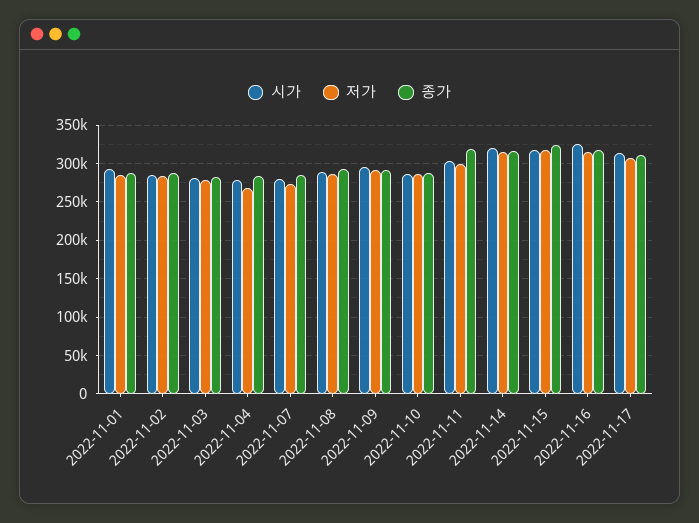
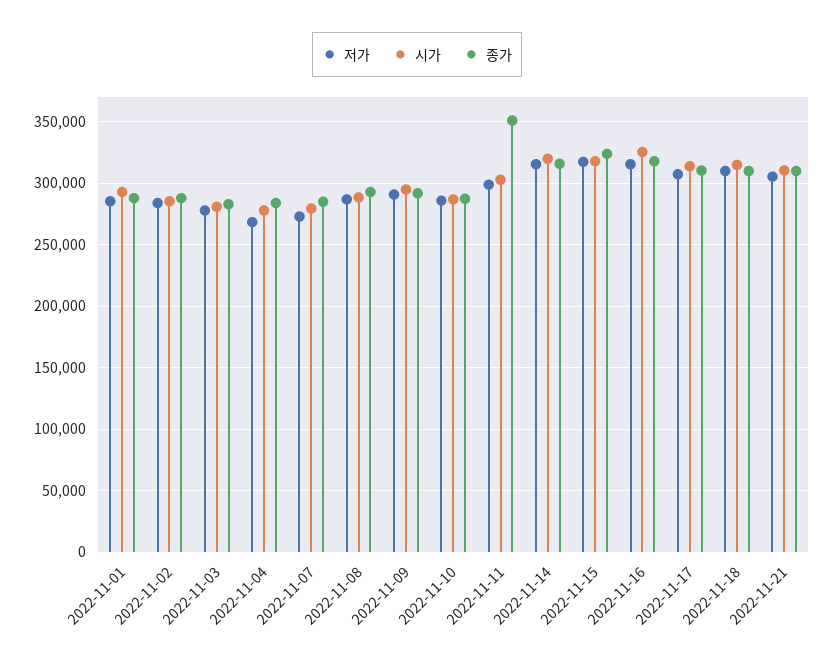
종가, 2022-11-11: 320000 -> 350000
저가, 2022-11-18: none -> 310000
시가, 2022-11-18: none -> 315000
종가, 2022-11-18: none -> 310000
저가, 2022-11-21: none -> 305000
시가, 2022-11-21: none -> 310000
종가, 2022-11-21: none -> 310000

